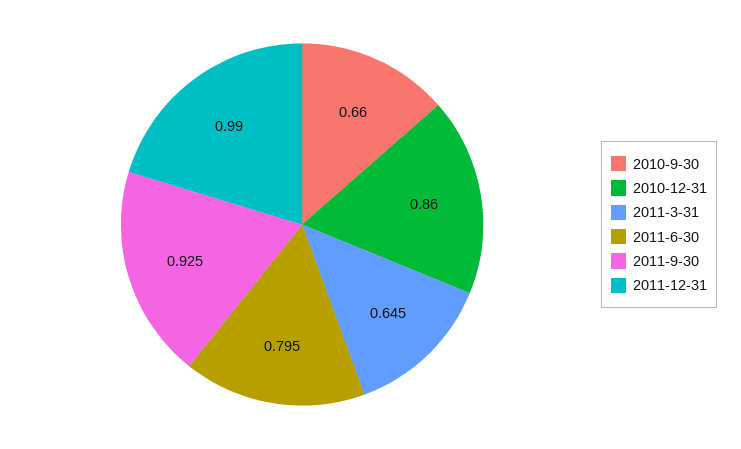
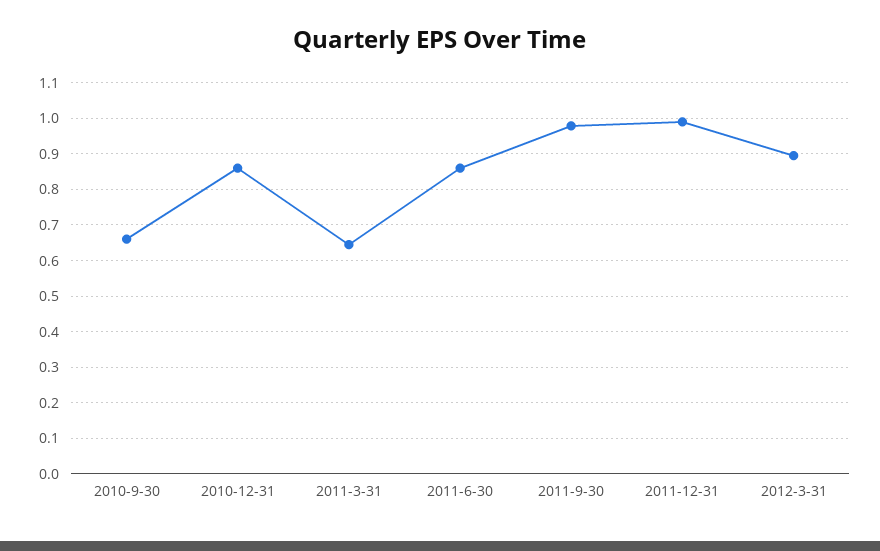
2011-6-30: 0.795 -> 0.86
2011-9-30: 0.925 -> 0.98
2012-3-31: none -> 0.9

